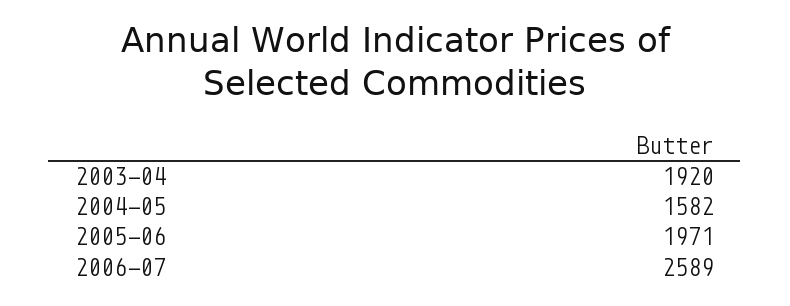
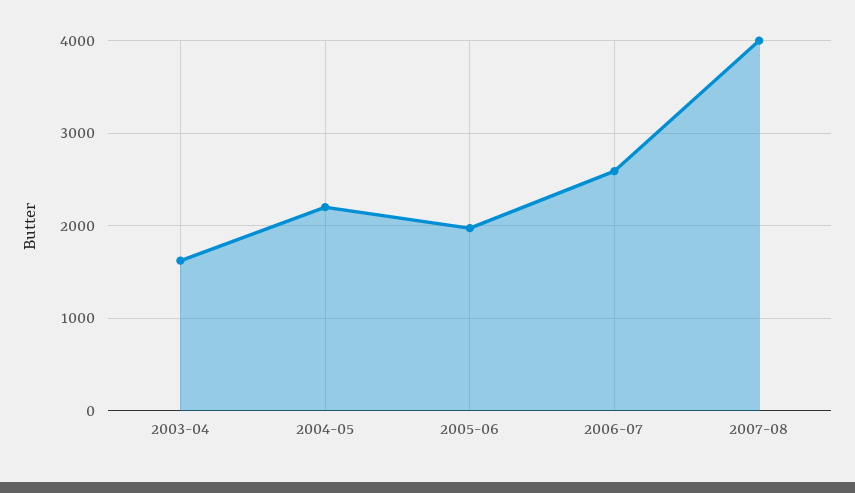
2003-04: 1920 -> 1600
2004-05: 1582 -> 2200
2007-08: none -> 4000

